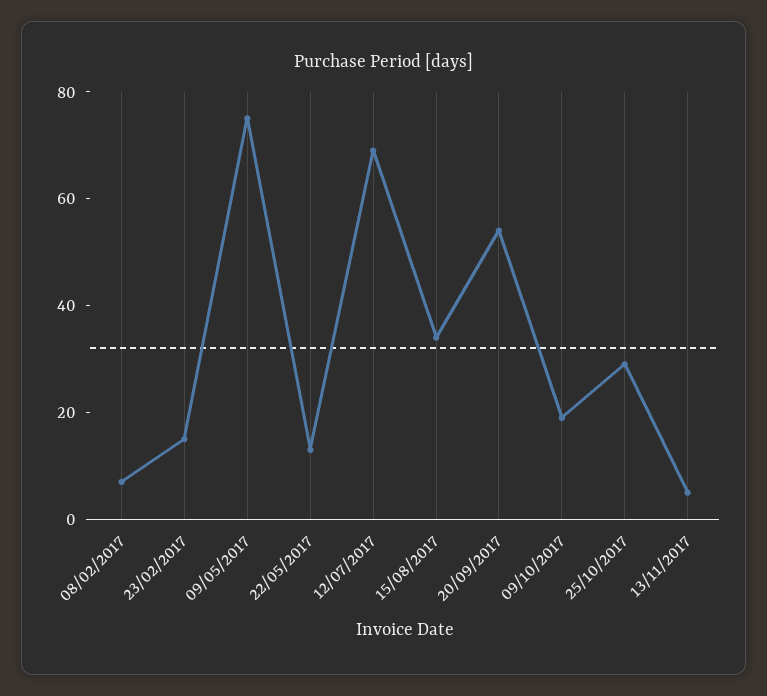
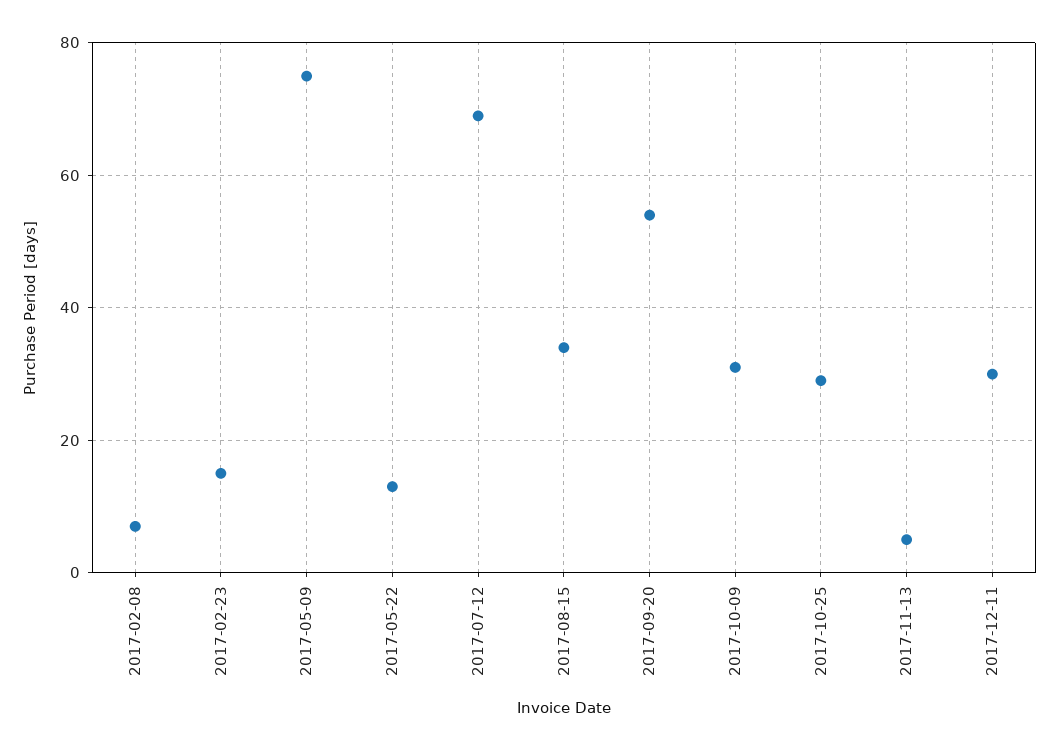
09/10/2017: 20 -> 30
2017-12-11: none -> 30

